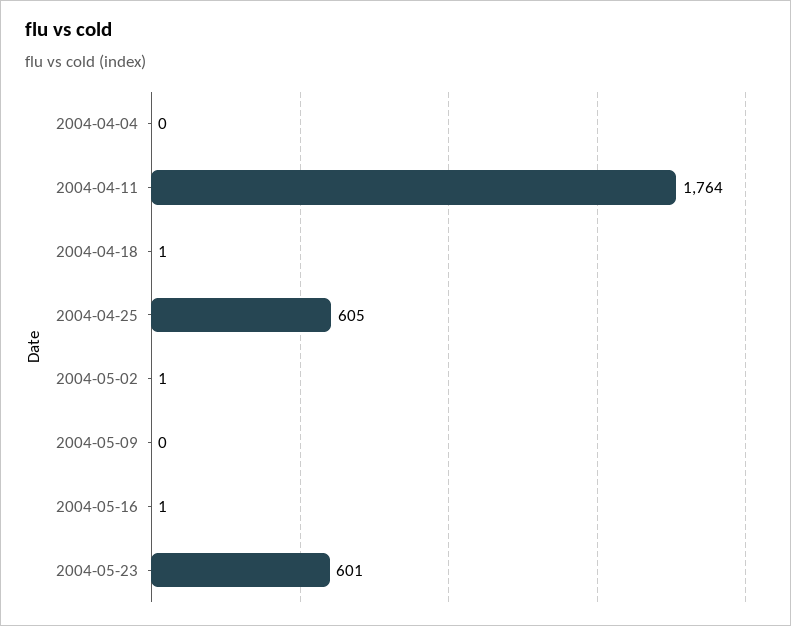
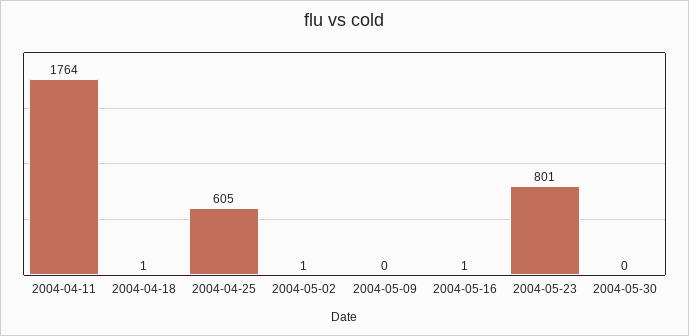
2004-04-04: 0 -> none
2004-05-23: 601 -> 801
2004-05-30: none -> 0

